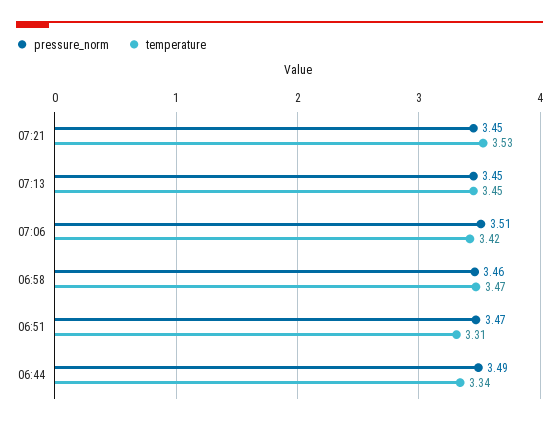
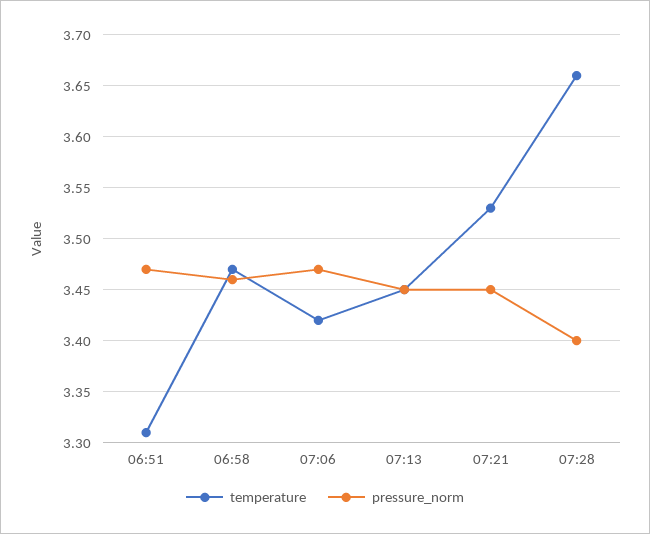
pressure_norm, 07:06: 3.51 -> 3.47
pressure_norm, 06:44: 3.49 -> none
temperature, 06:44: 3.34 -> none
temperature, 07:28: none -> 3.66
pressure_norm, 07:28: none -> 3.4

